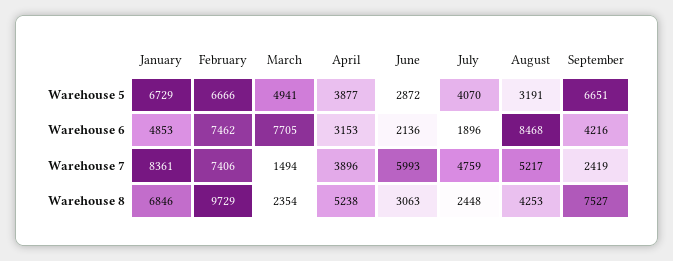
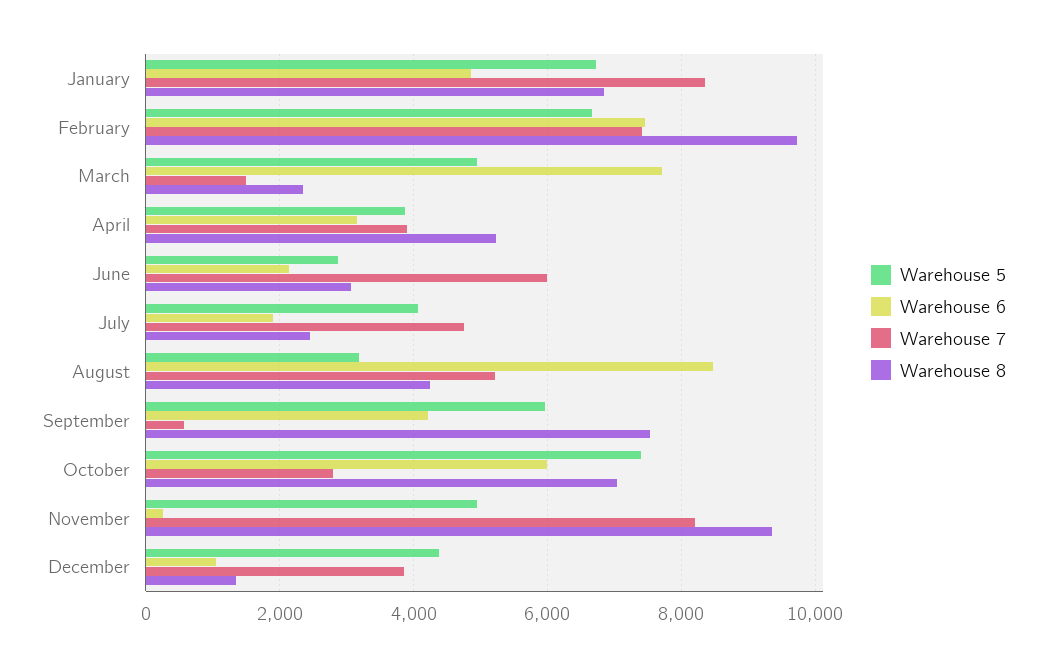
Warehouse 5, September: 6651 -> 6000
Warehouse 7, September: 2419 -> 600
Warehouse 5, October: none -> 7400
Warehouse 6, October: none -> 6000
Warehouse 7, October: none -> 2800
Warehouse 8, October: none -> 7000
Warehouse 5, November: none -> 5000
Warehouse 6, November: none -> 200
Warehouse 7, November: none -> 8200
Warehouse 8, November: none -> 9400
Warehouse 5, December: none -> 4400
Warehouse 6, December: none -> 1000
Warehouse 7, December: none -> 3800
Warehouse 8, December: none -> 1400

